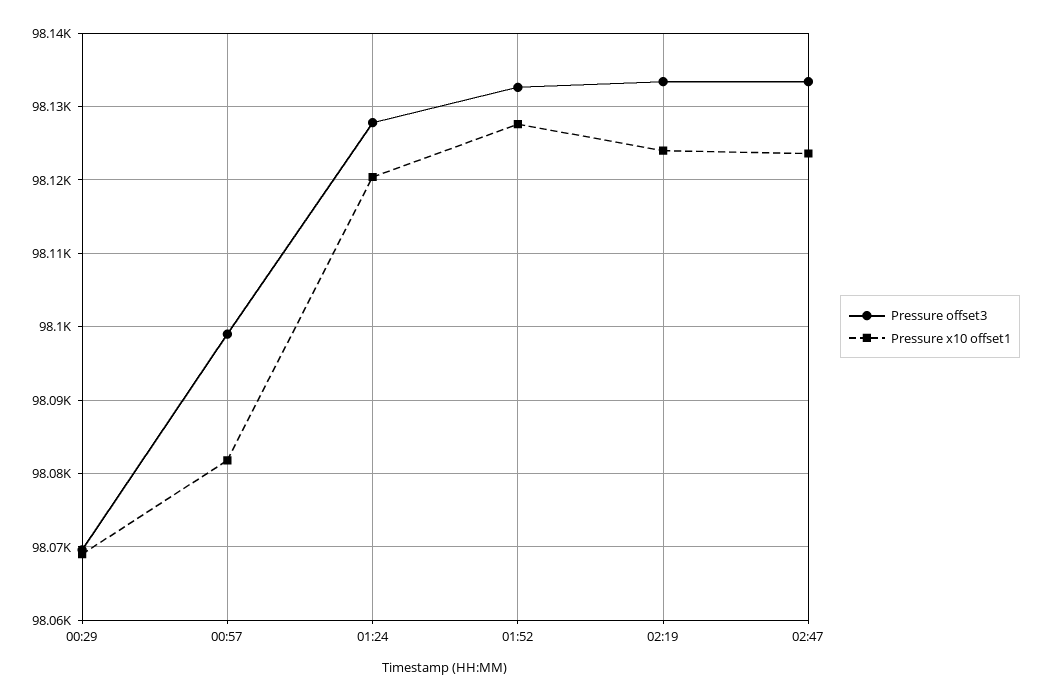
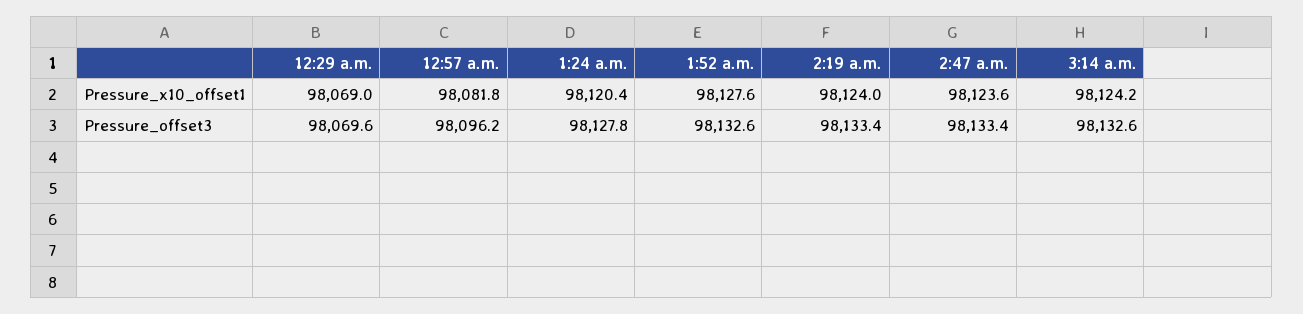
Pressure offset3, 00:57: 98099 -> 98096.2
Pressure x10 offset1, 3:14 a.m.: none -> 98124.2
Pressure offset3, 3:14 a.m.: none -> 98132.6

